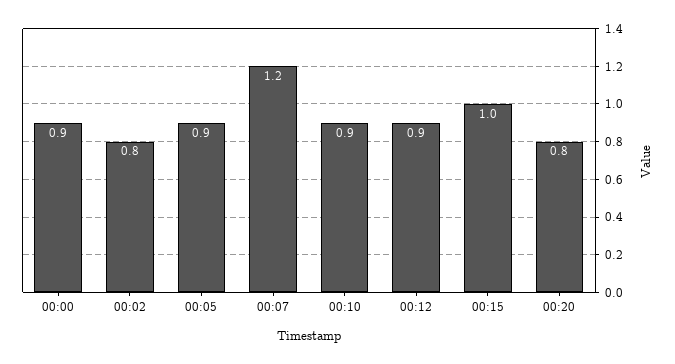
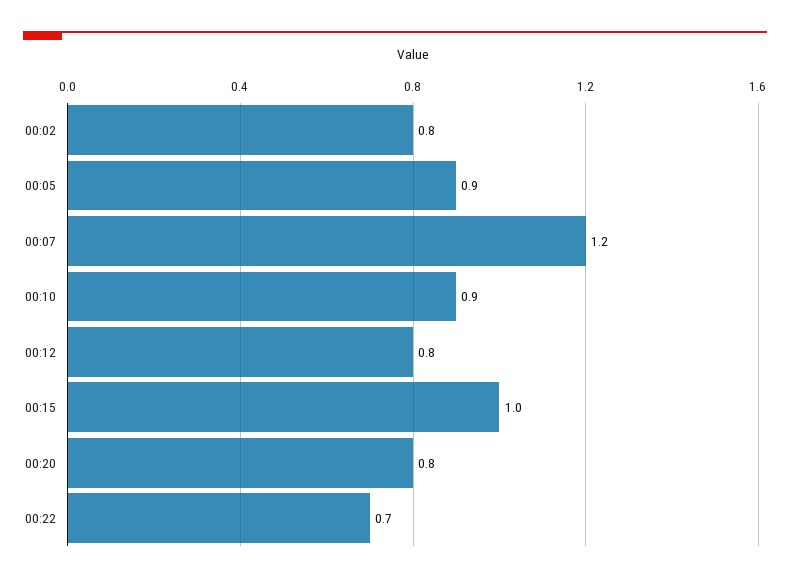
00:00: 0.9 -> none
00:12: 0.9 -> 0.8
00:22: none -> 0.7

